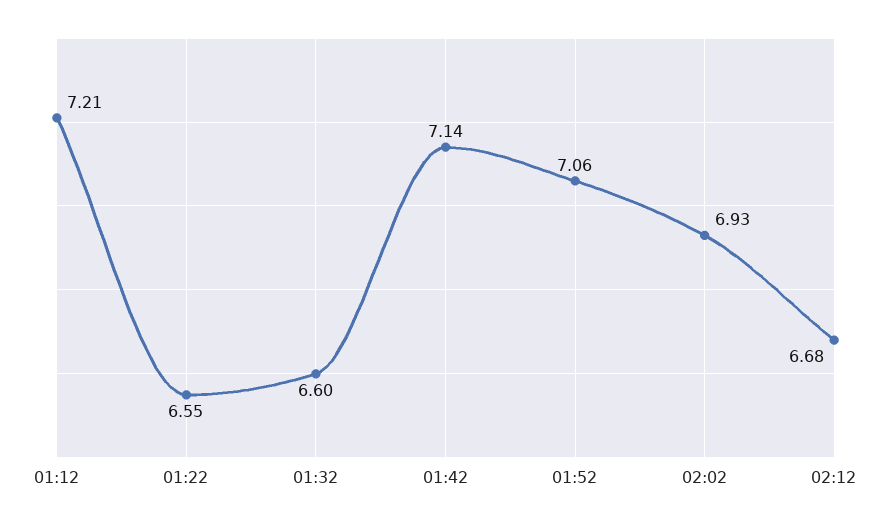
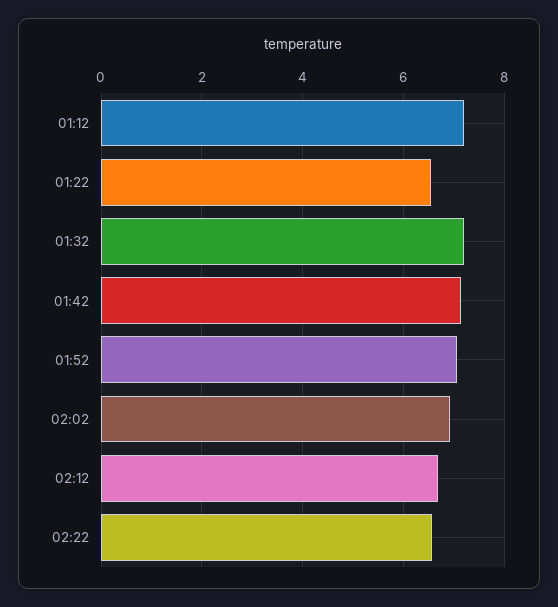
01:32: 6.6 -> 7.2
02:22: none -> 6.6

